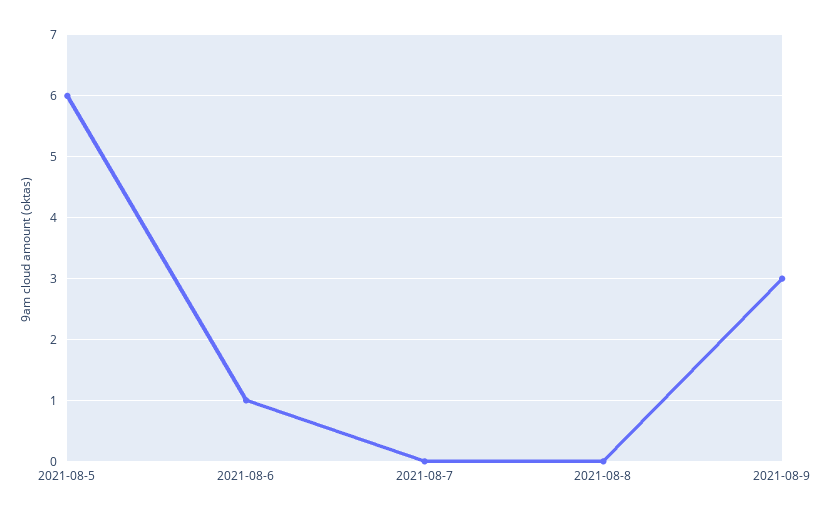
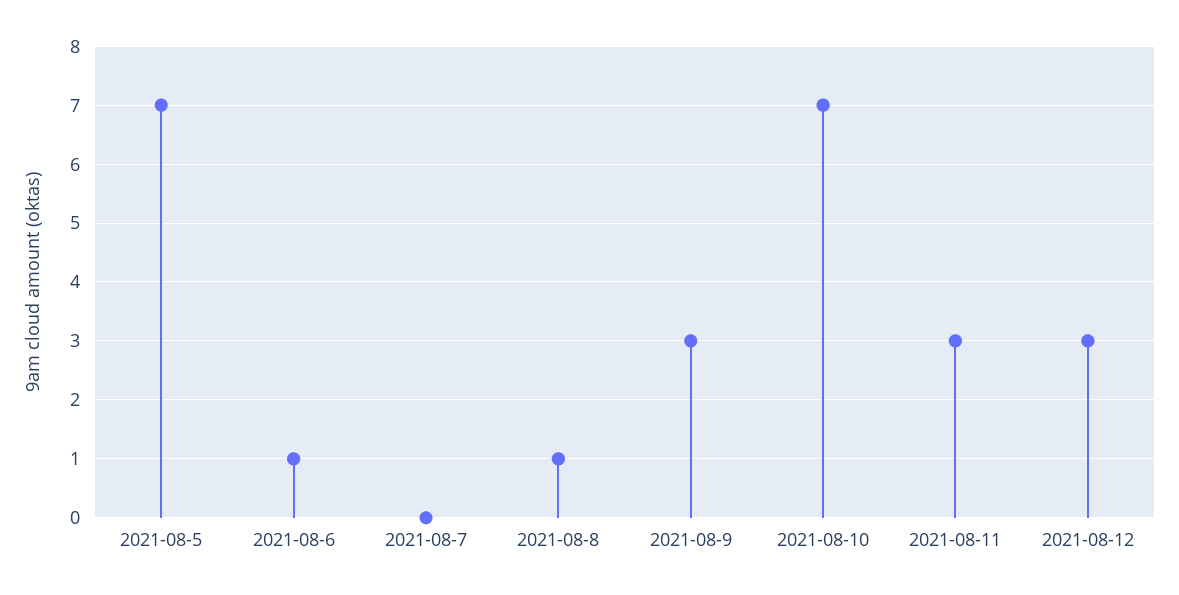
2021-08-5: 6 -> 7
2021-08-8: 0 -> 1
2021-08-10: none -> 7
2021-08-11: none -> 3
2021-08-12: none -> 3

